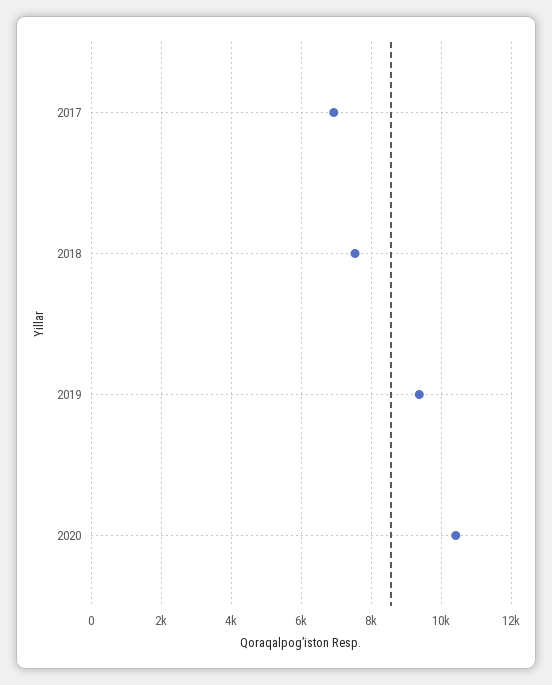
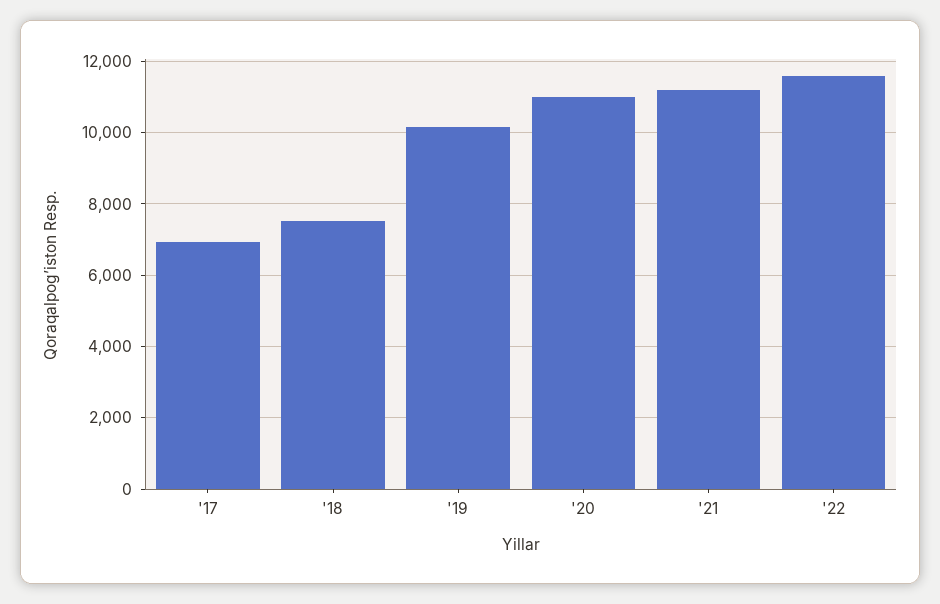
2019: 9400 -> 10200
2020: 10400 -> 11000
'21: none -> 11200
'22: none -> 11600

